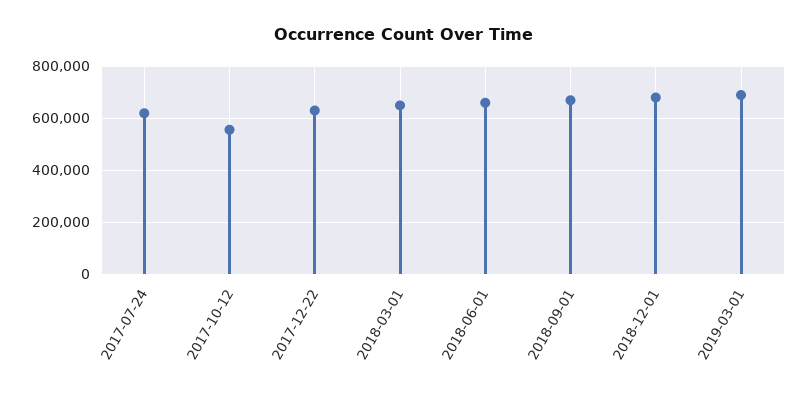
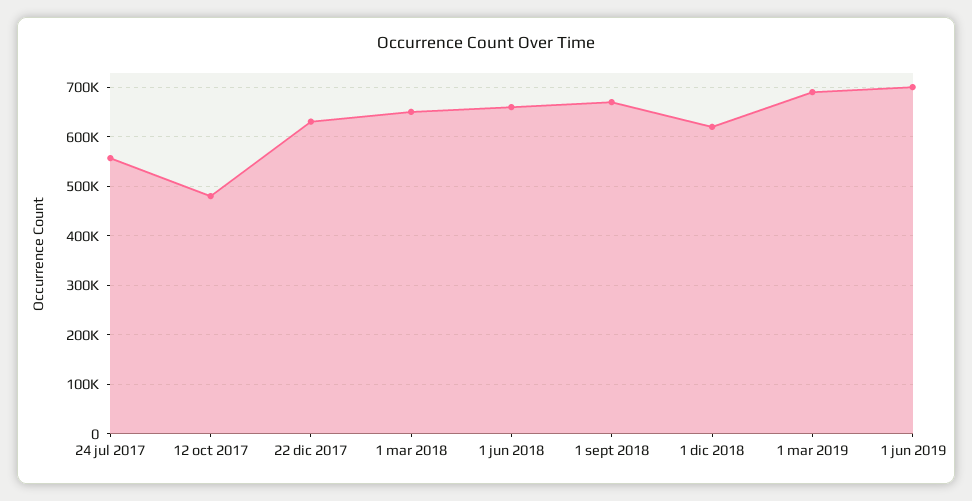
2017-07-24: 625000 -> 560000
2017-10-12: 550000 -> 480000
2018-12-01: 675000 -> 620000
1 jun 2019: none -> 700000

